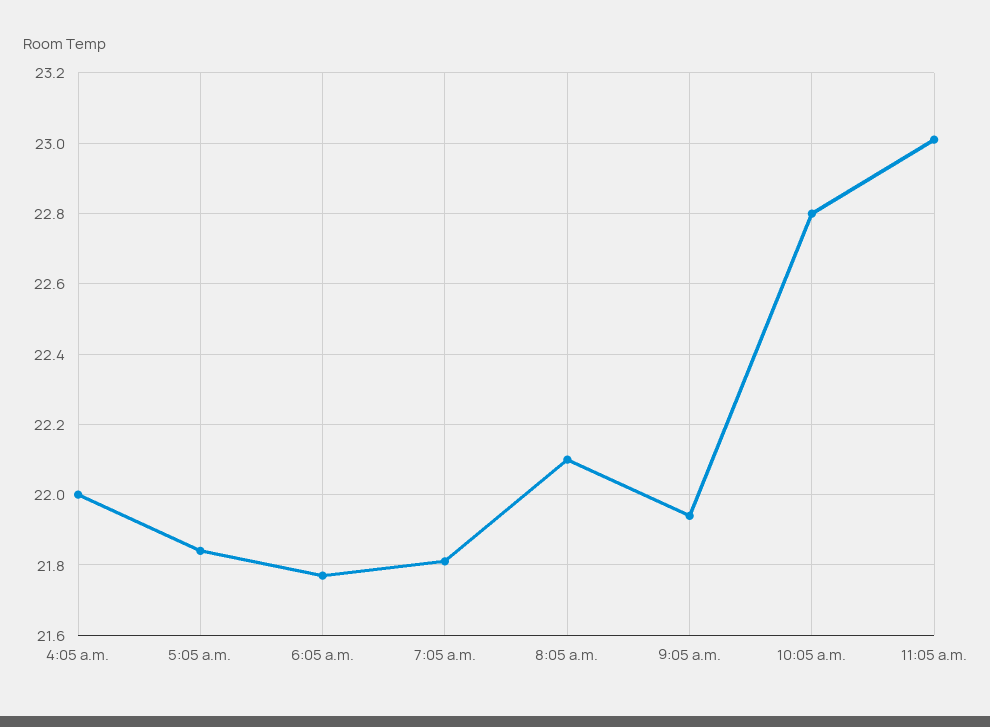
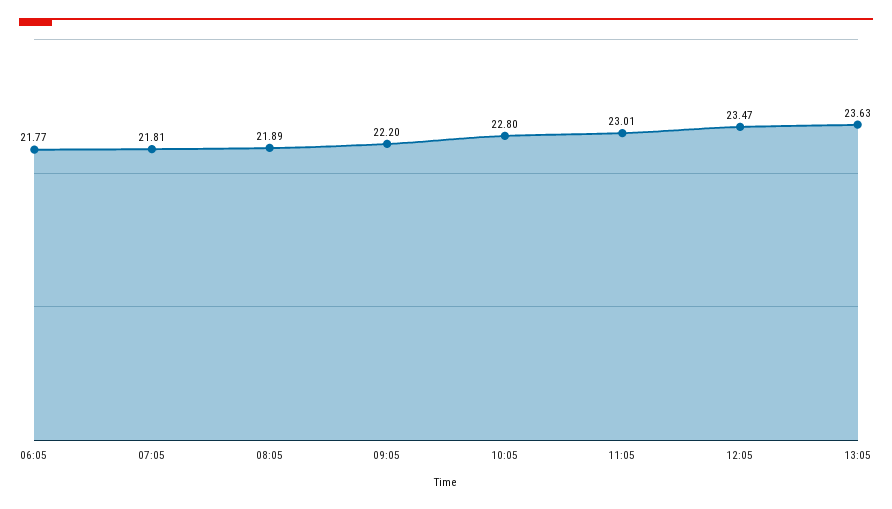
4:05 a.m.: 22 -> none
5:05 a.m.: 21.85 -> none
8:05 a.m.: 22.1 -> 21.89
9:05 a.m.: 21.95 -> 22.2
12:05: none -> 23.47
13:05: none -> 23.63

